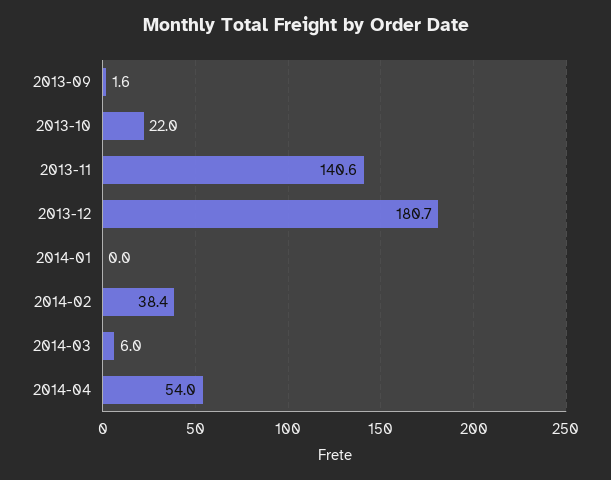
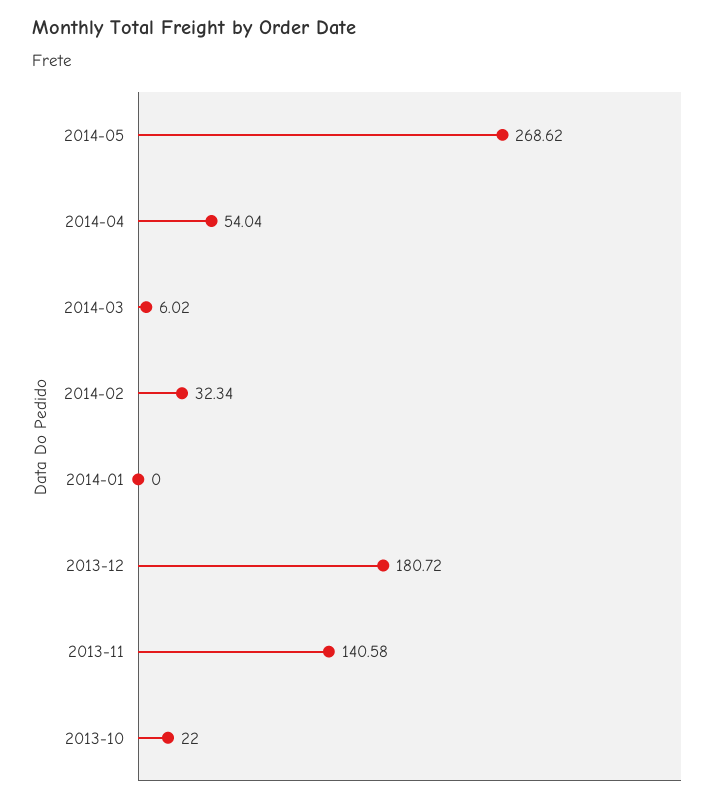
2013-09: 1.6 -> none
2014-02: 38.4 -> 32.34
2014-05: none -> 268.62

